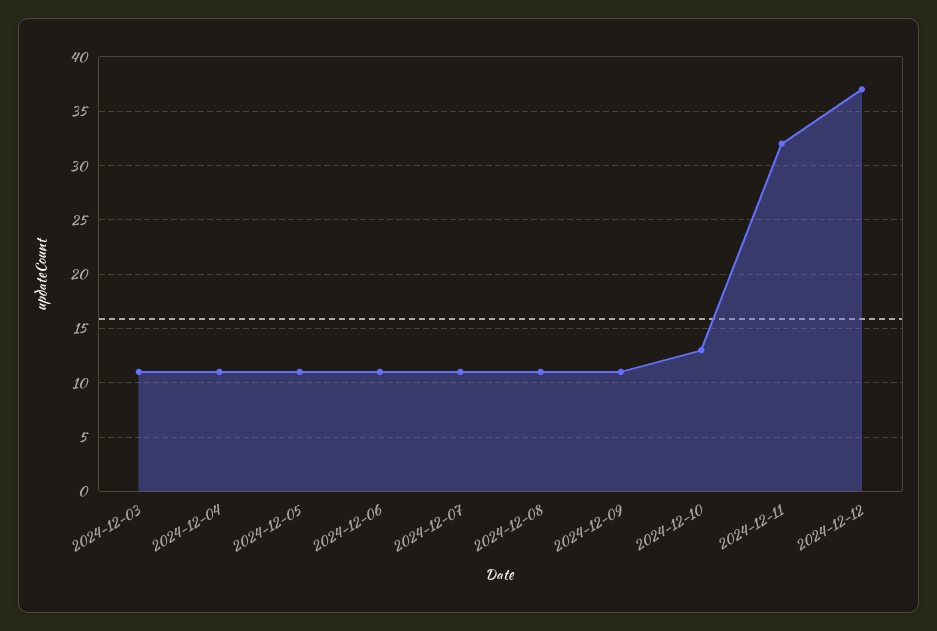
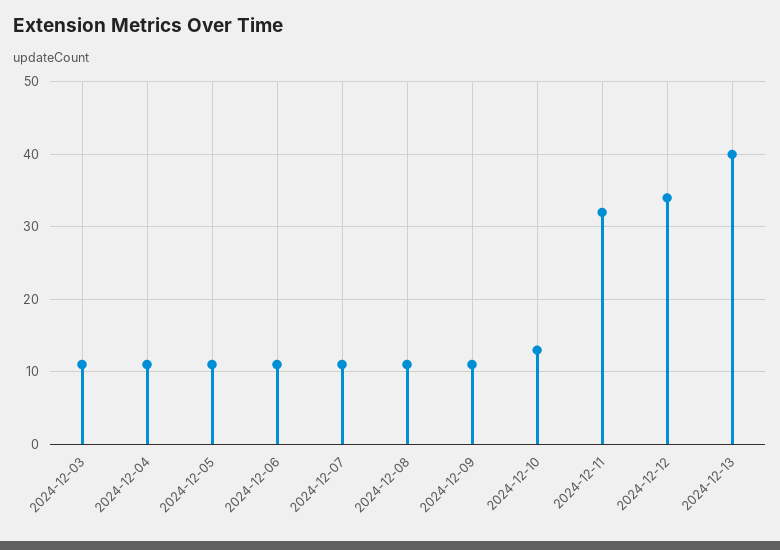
2024-12-12: 37 -> 34
2024-12-13: none -> 40

